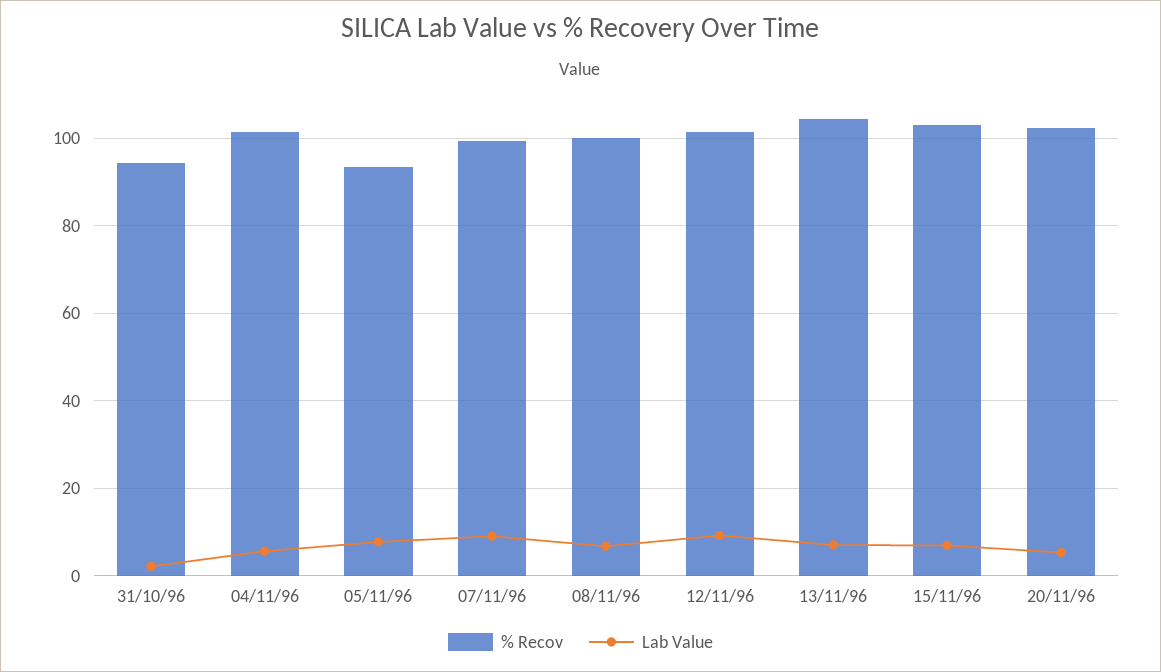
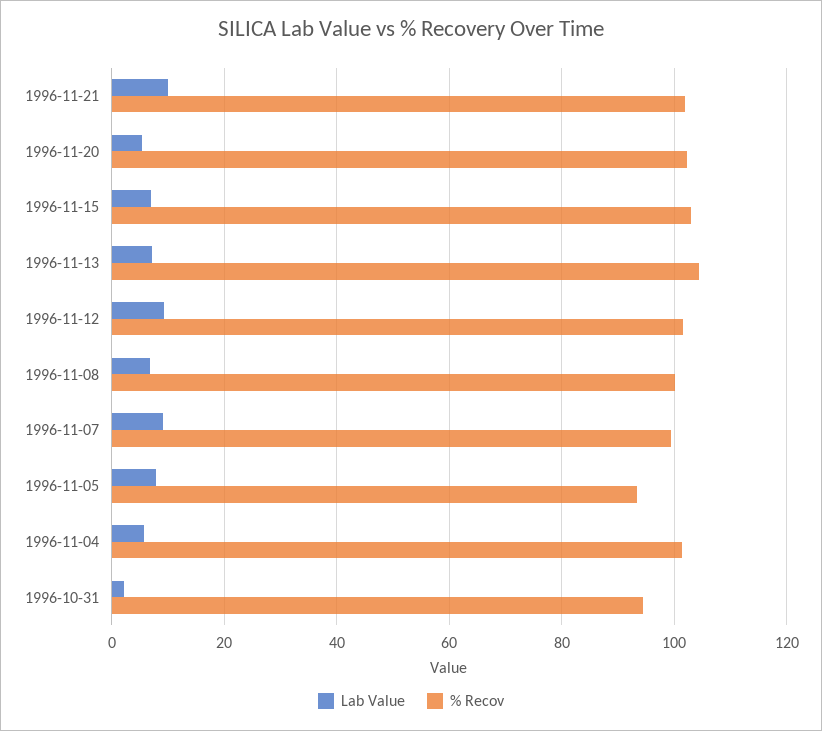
Lab Value, 1996-11-21: none -> 10
% Recov, 1996-11-21: none -> 102

